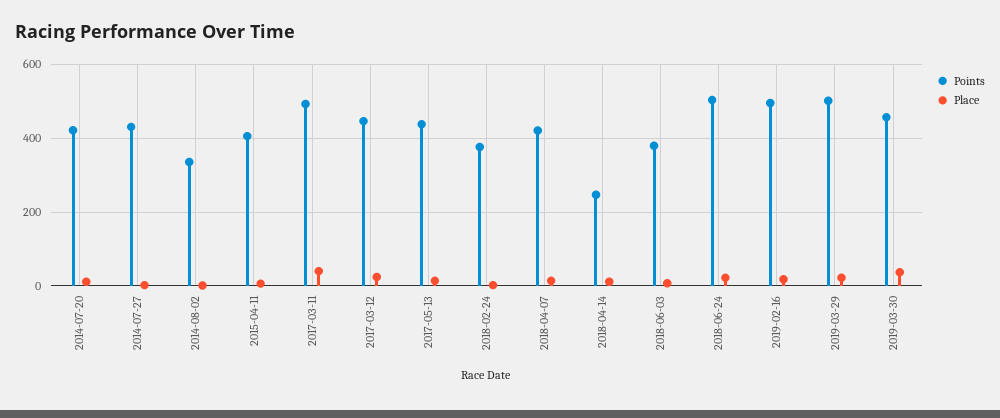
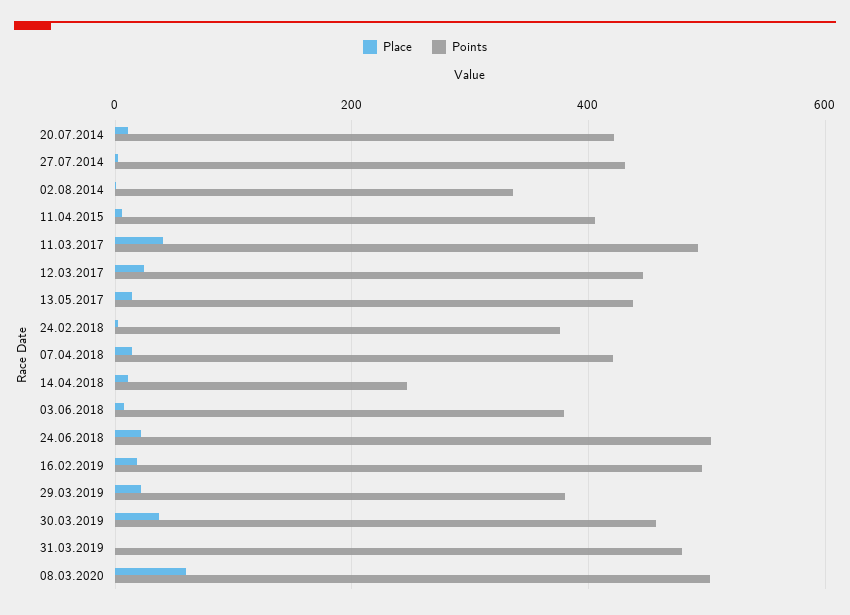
Points, 2019-03-29: 500 -> 380
Place, 31.03.2019: none -> 0
Points, 31.03.2019: none -> 480
Place, 08.03.2020: none -> 60
Points, 08.03.2020: none -> 500

